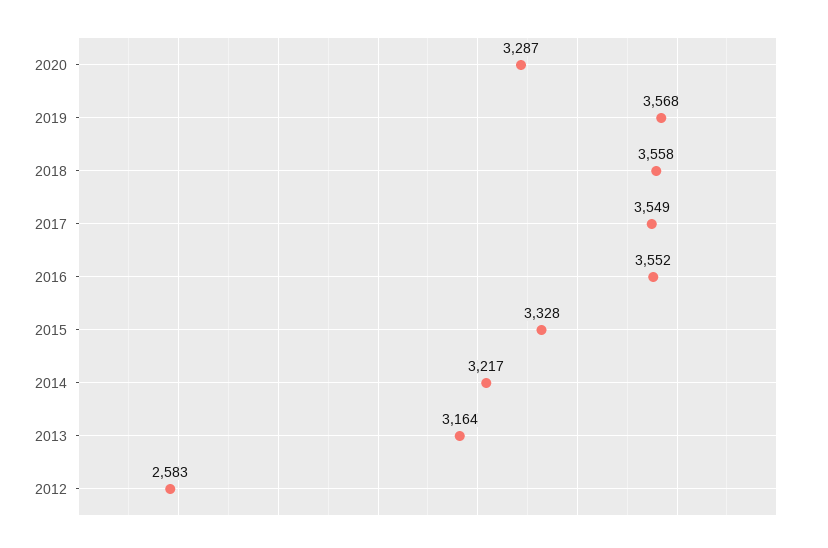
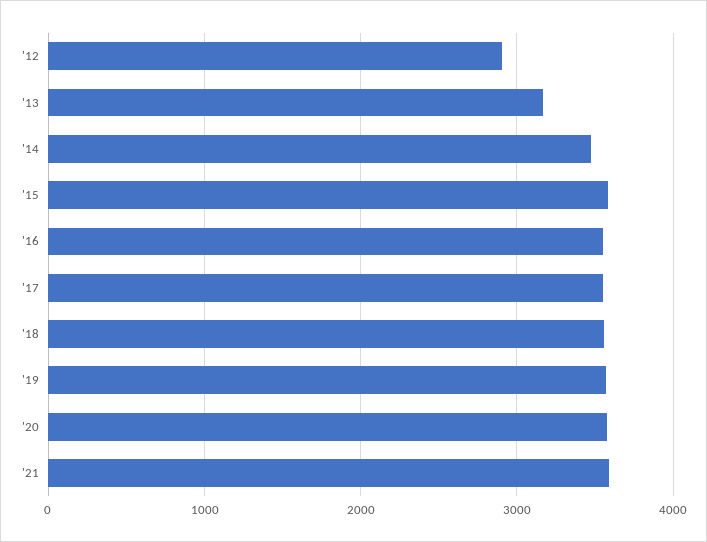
2020: 3287 -> 3600
2015: 3328 -> 3600
2014: 3217 -> 3500
2012: 2583 -> 2900
'21: none -> 3600

